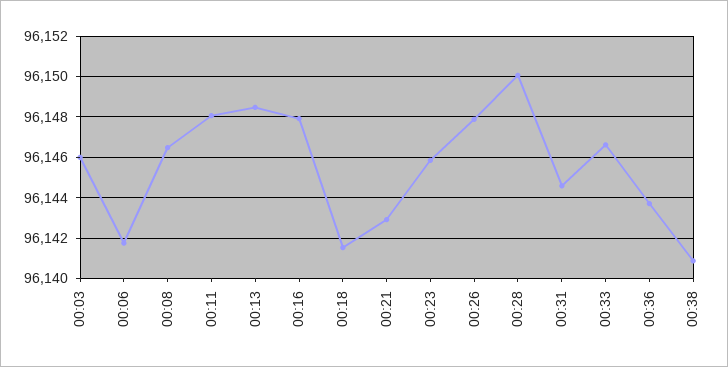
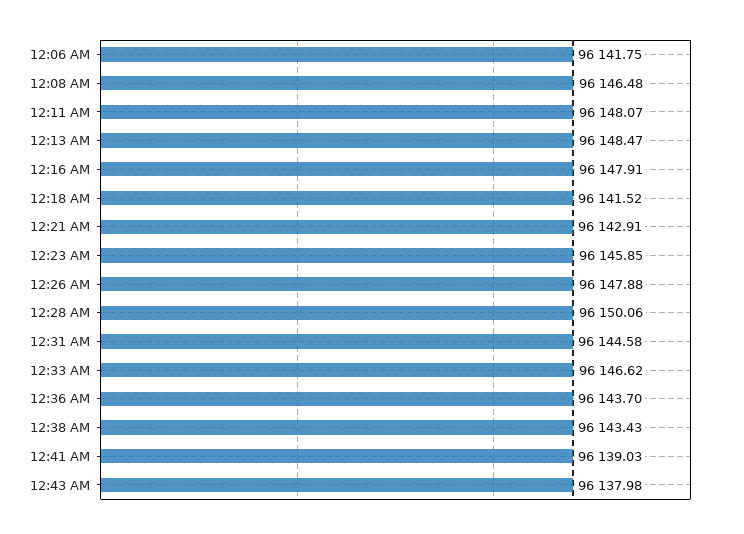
00:03: 96146 -> none
00:38: 96141 -> 96143.43
12:41 AM: none -> 96139.03
12:43 AM: none -> 96137.98

